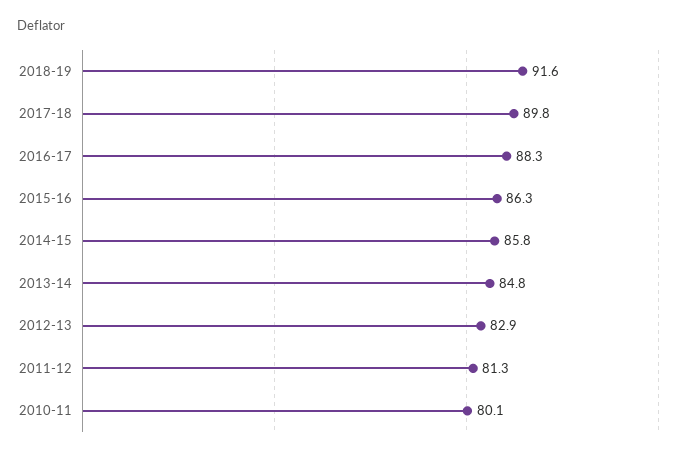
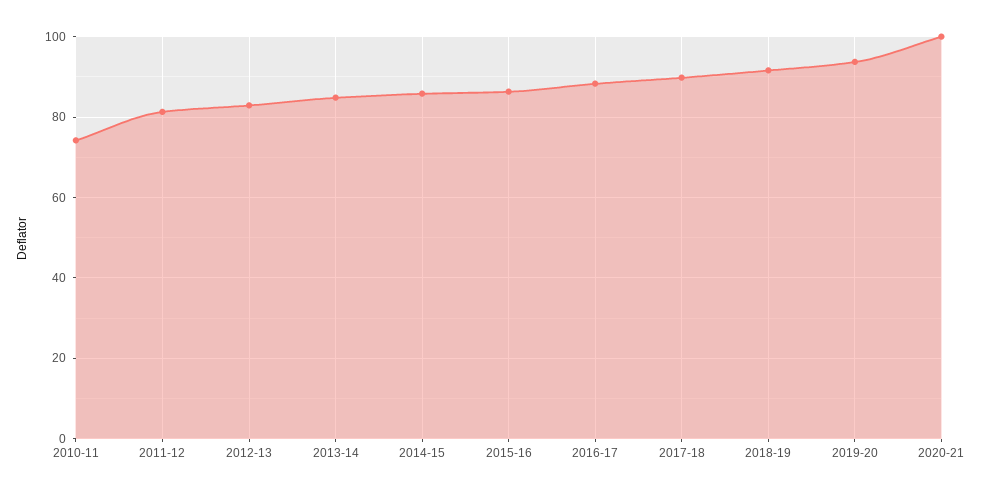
2010-11: 80.1 -> 74
2019-20: none -> 94
2020-21: none -> 100

